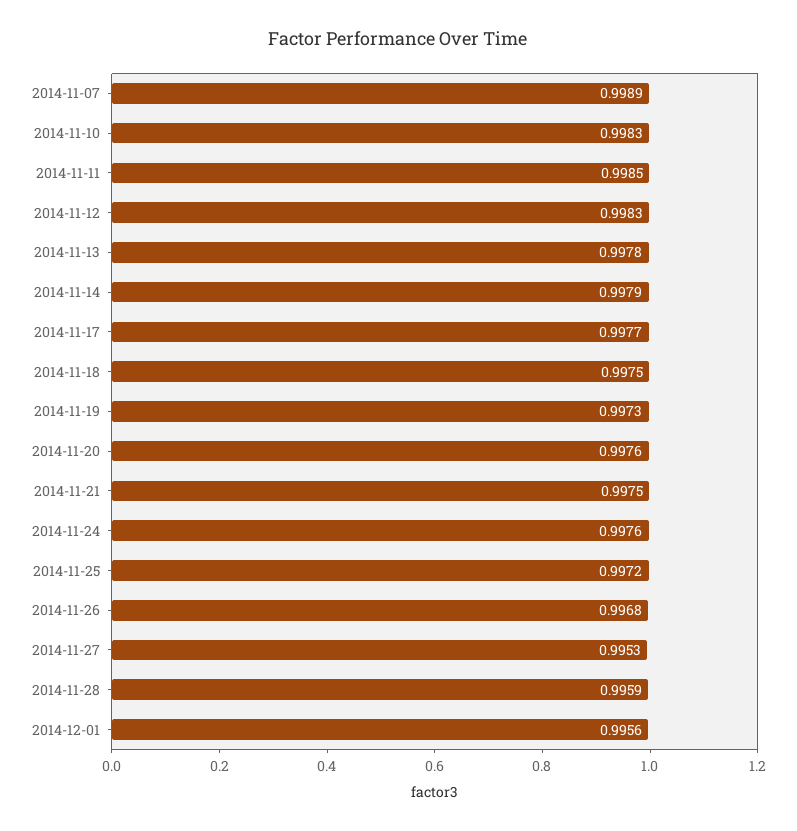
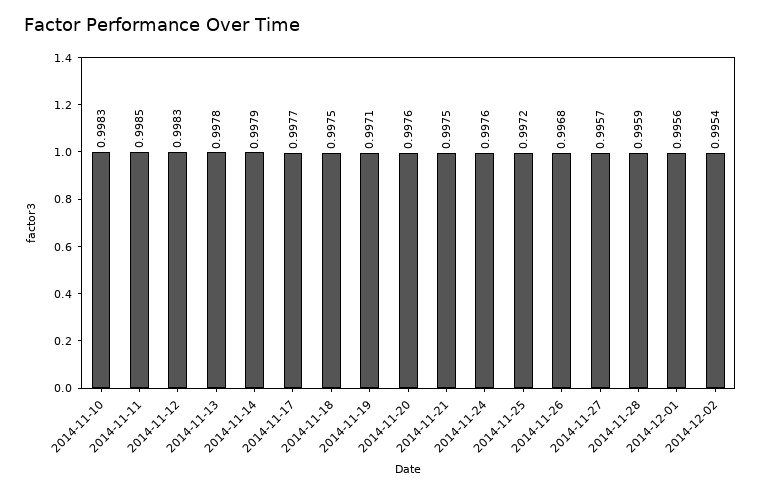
2014-11-07: 0.9989 -> none
2014-11-19: 0.9973 -> 0.9971
2014-11-27: 0.9953 -> 0.9957
2014-12-02: none -> 0.9954

